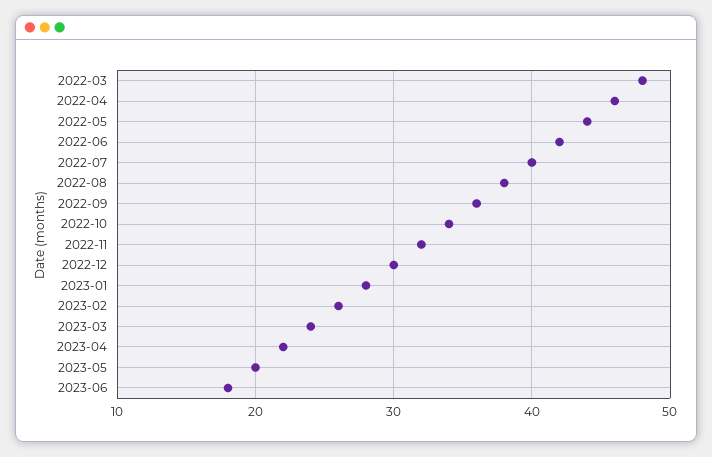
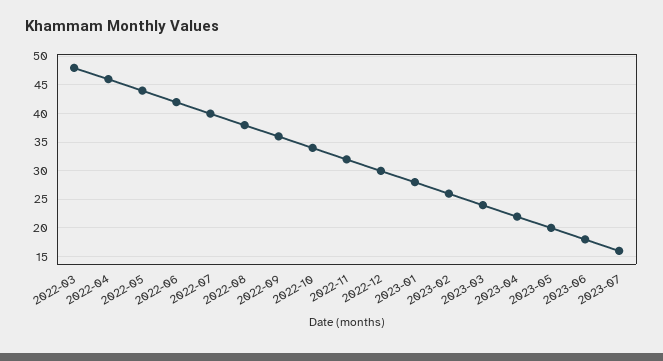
2023-07: none -> 15

